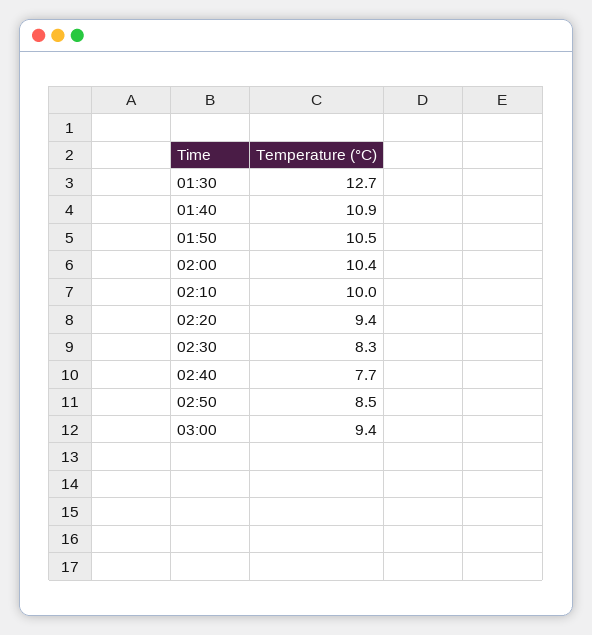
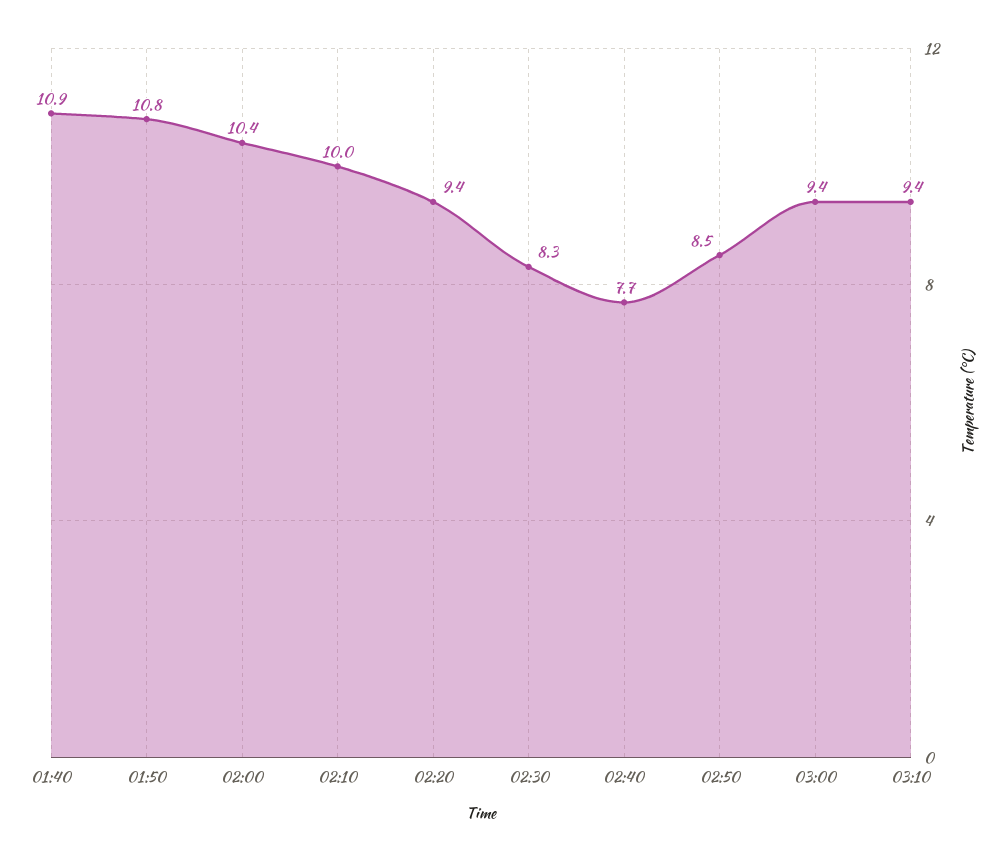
01:30: 12.7 -> none
01:50: 10.5 -> 10.8
03:10: none -> 9.4

